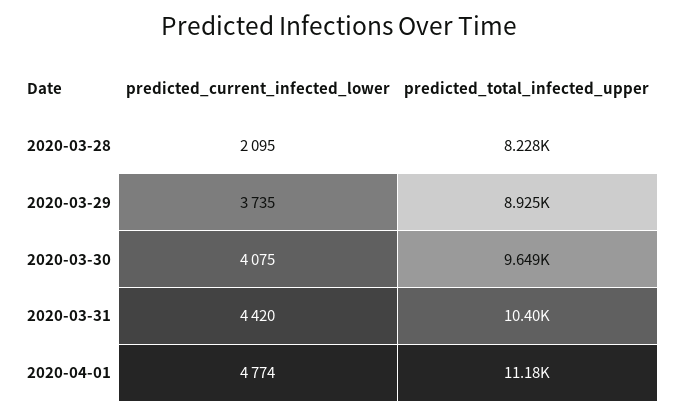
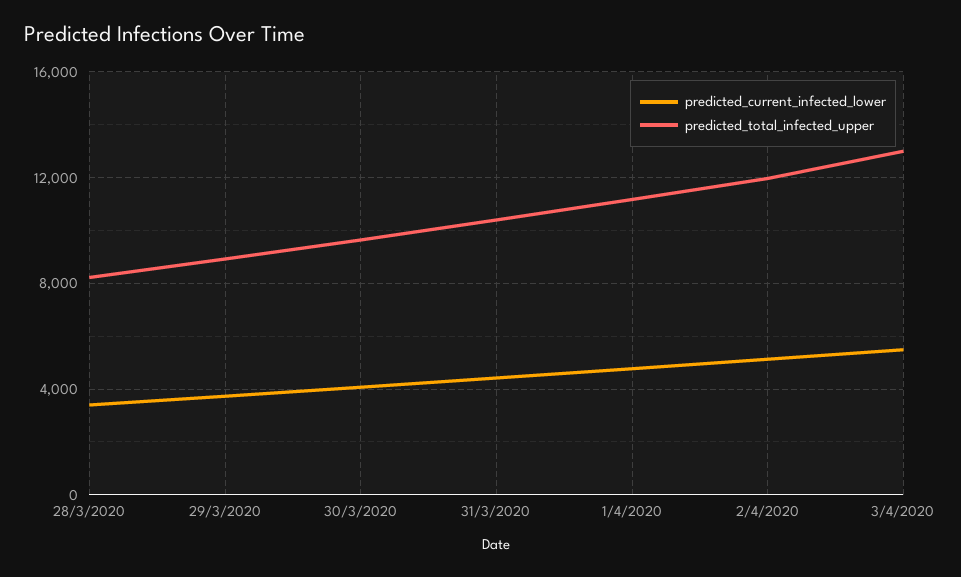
predicted_current_infected_lower, 2020-03-28: 2095 -> 3500
predicted_current_infected_lower, 2/4/2020: none -> 5000
predicted_total_infected_upper, 2/4/2020: none -> 12000
predicted_current_infected_lower, 3/4/2020: none -> 5500
predicted_total_infected_upper, 3/4/2020: none -> 13000

